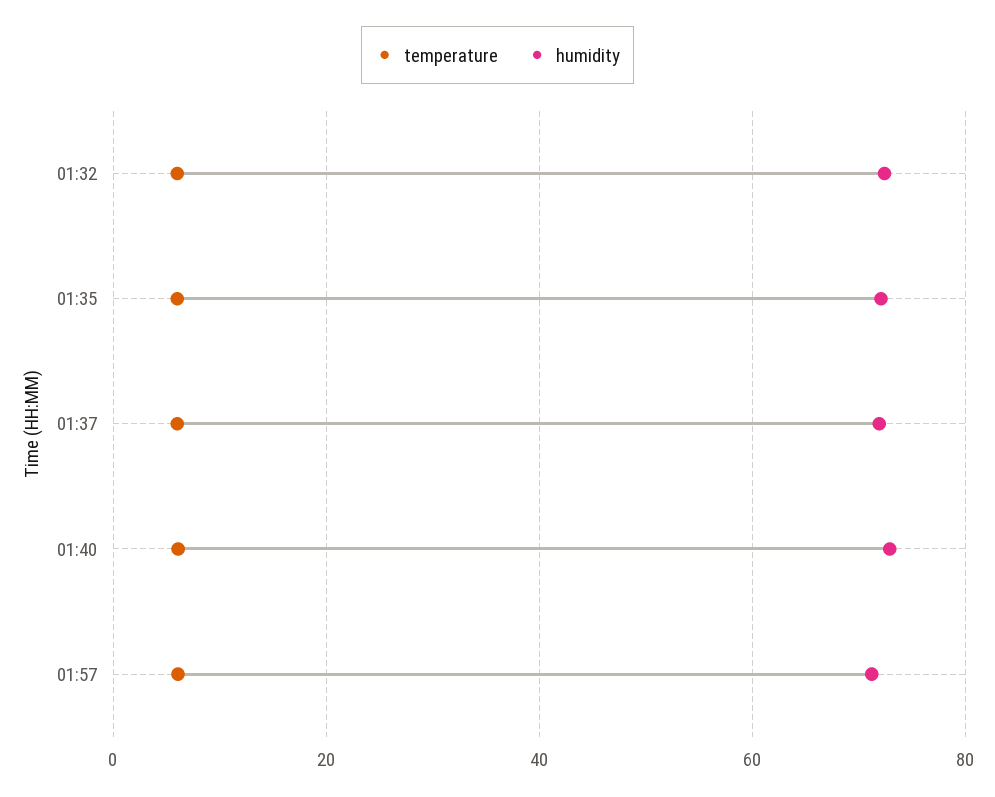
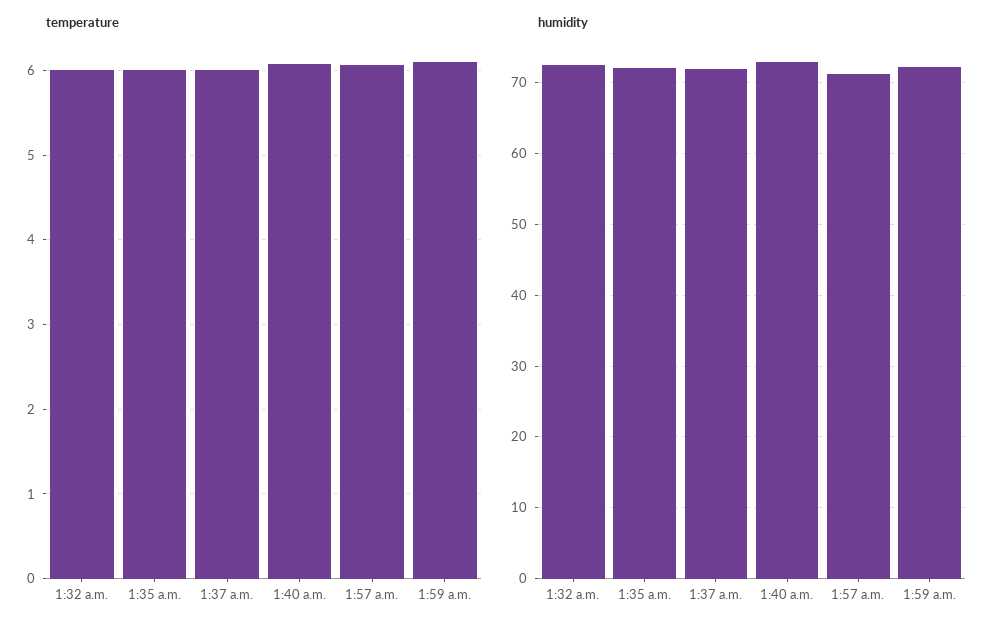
temperature, 1:59 a.m.: none -> 6.1
humidity, 1:59 a.m.: none -> 72

